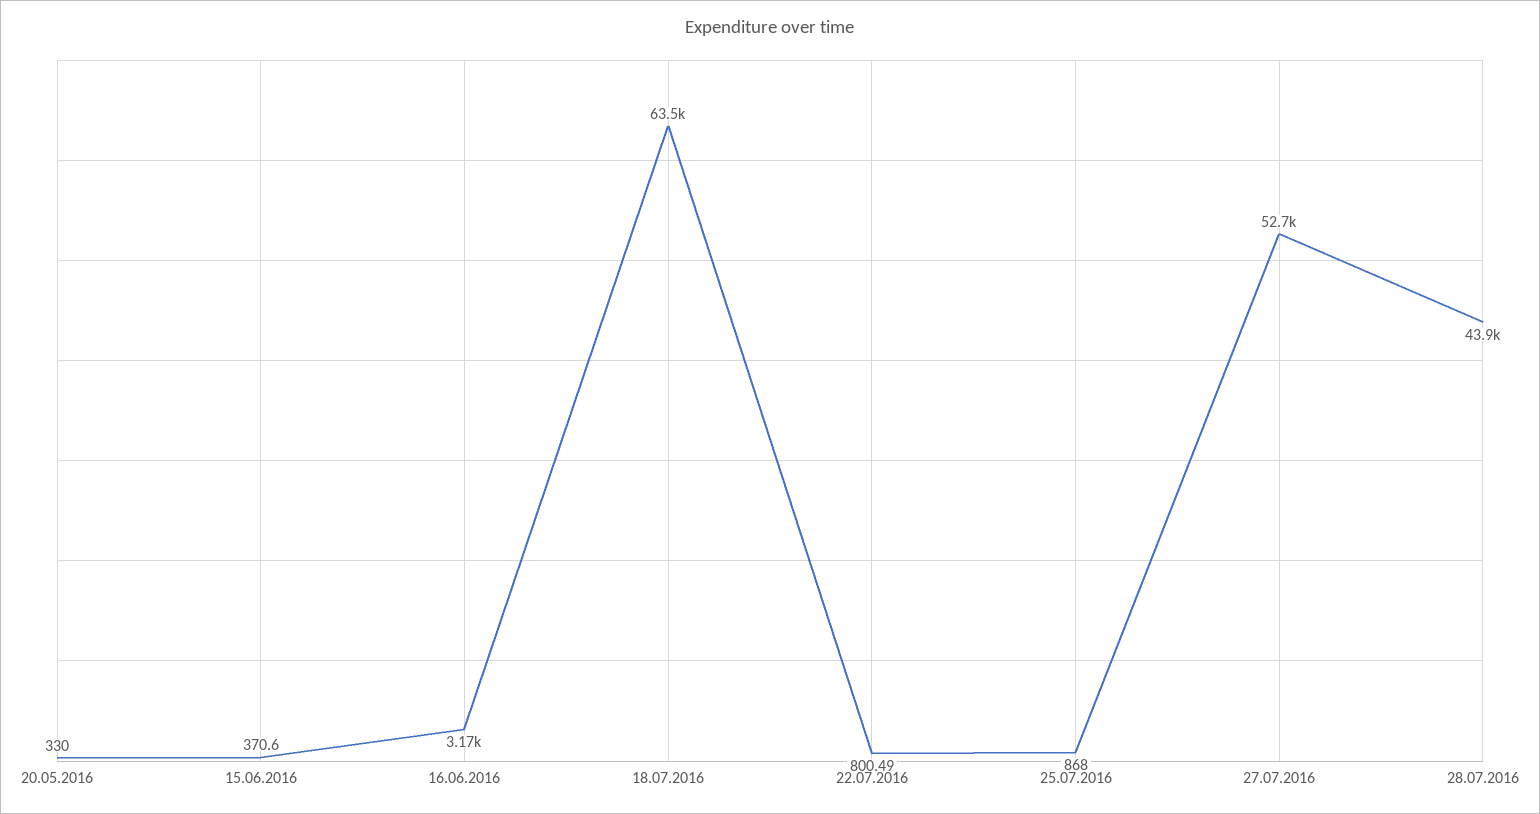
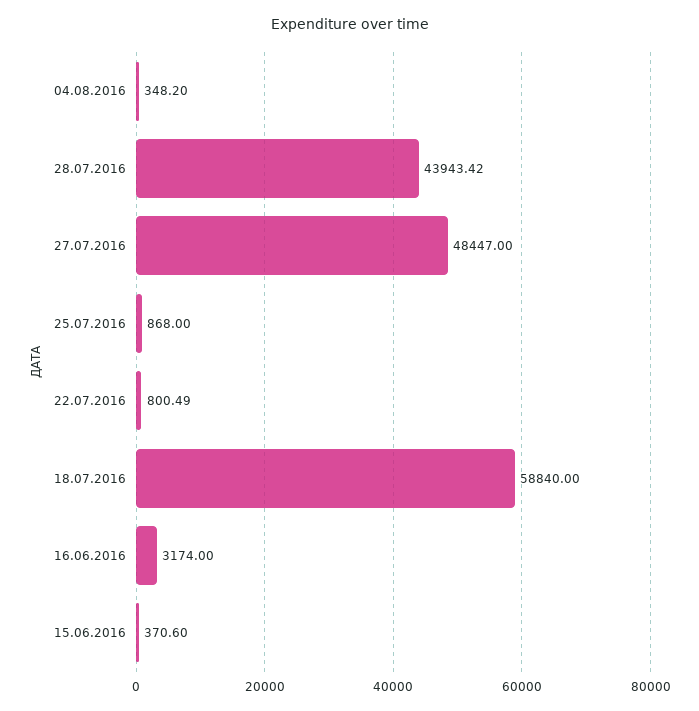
20.05.2016: 330 -> none
18.07.2016: 63500 -> 58840
27.07.2016: 52700 -> 48447
04.08.2016: none -> 348.2

